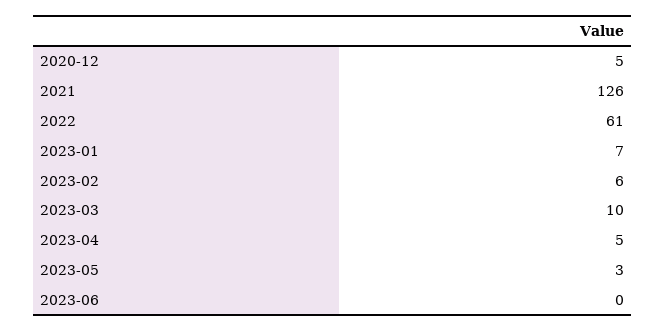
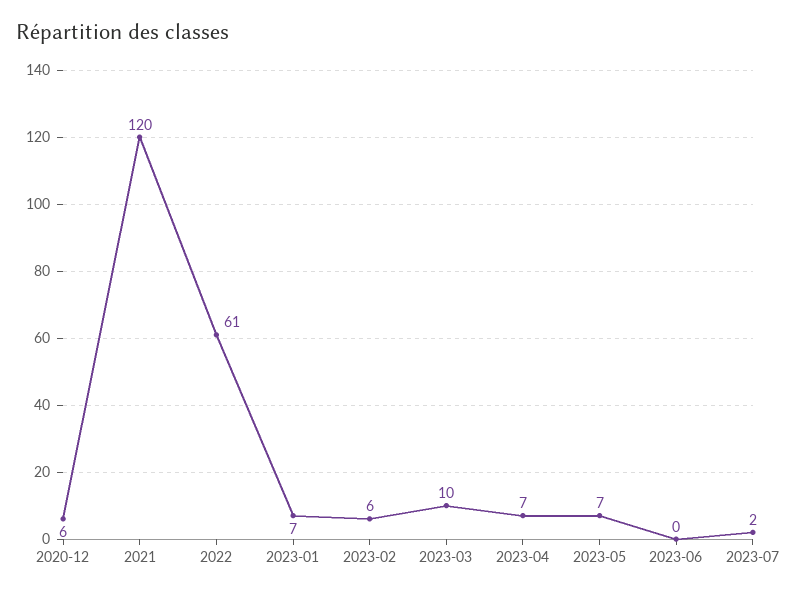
2020-12: 5 -> 6
2021: 126 -> 120
2023-04: 5 -> 7
2023-05: 3 -> 7
2023-07: none -> 2

